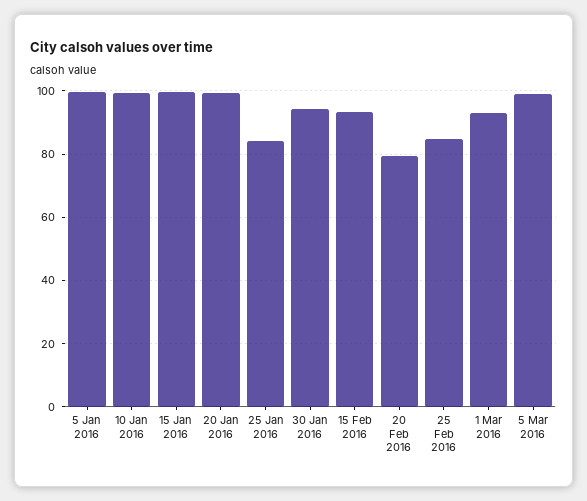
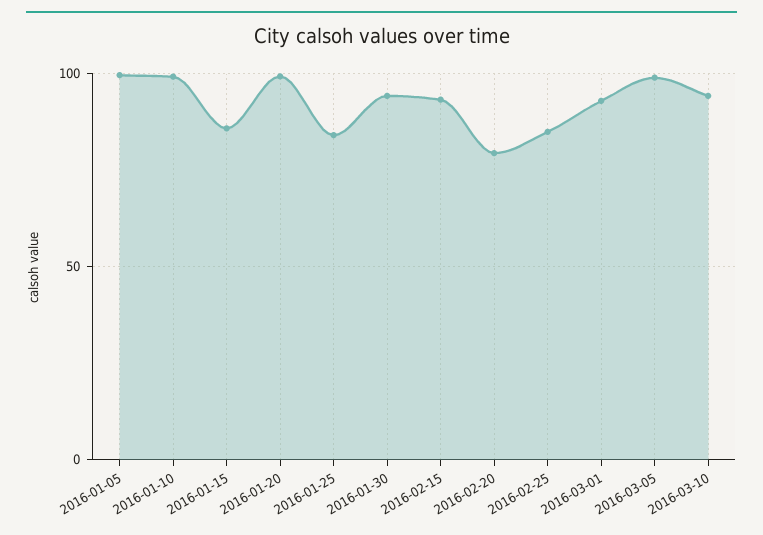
15 Jan 2016: 100 -> 85
2016-03-10: none -> 95

